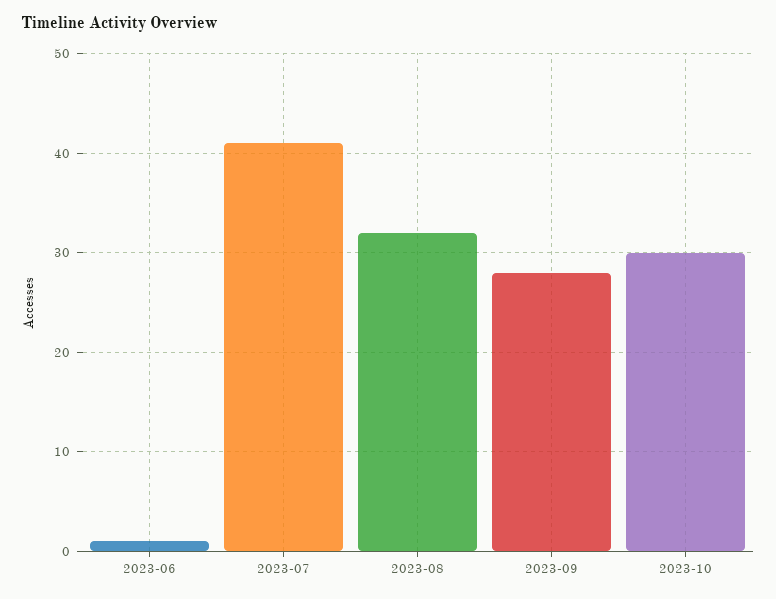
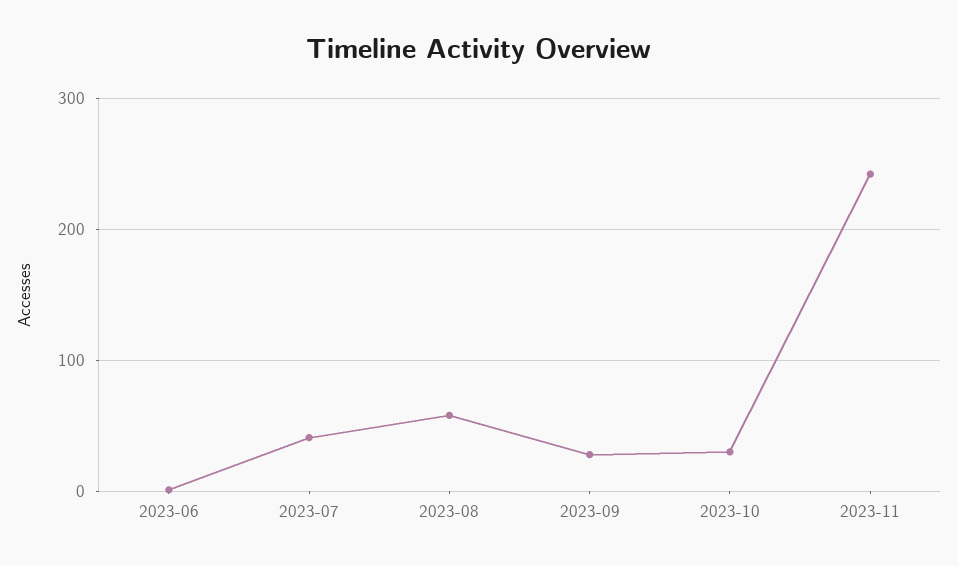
2023-08: 32 -> 60
2023-11: none -> 240

